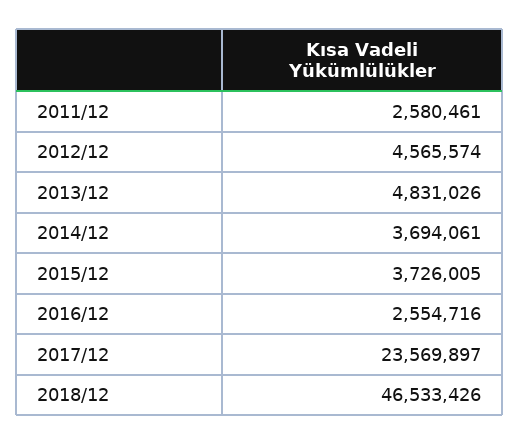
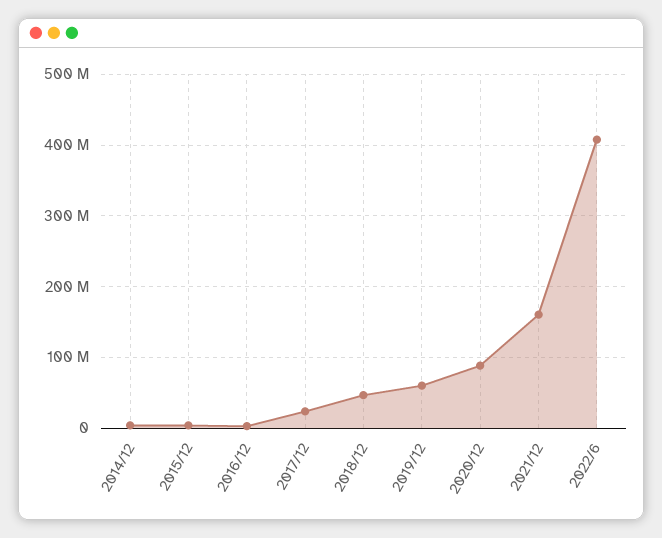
2011/12: 2580461 -> none
2012/12: 4565574 -> none
2013/12: 4831026 -> none
2019/12: none -> 60000000
2020/12: none -> 90000000
2021/12: none -> 160000000
2022/6: none -> 410000000

